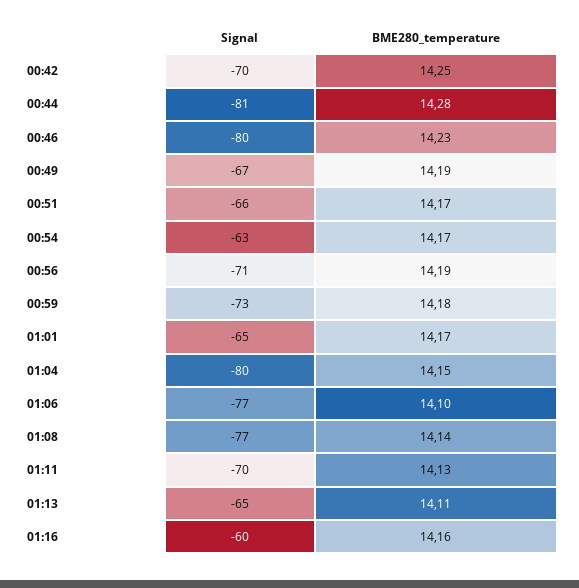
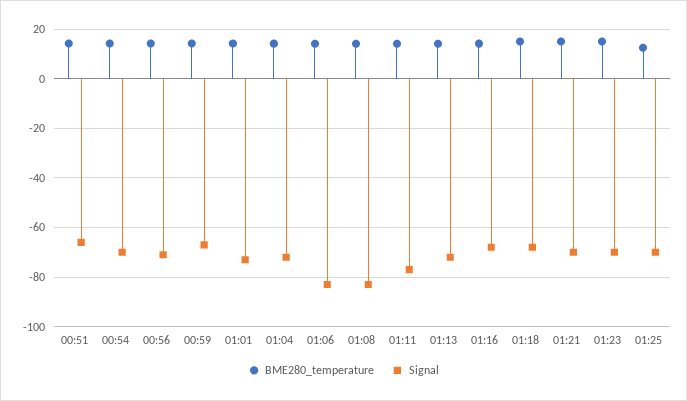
Signal, 00:42: -70 -> none
BME280_temperature, 00:42: 14.25 -> none
Signal, 00:44: -81 -> none
BME280_temperature, 00:44: 14.28 -> none
Signal, 00:46: -80 -> none
BME280_temperature, 00:46: 14.23 -> none
Signal, 00:49: -67 -> none
BME280_temperature, 00:49: 14.19 -> none
Signal, 00:54: -63 -> -70
Signal, 00:59: -73 -> -67.5
Signal, 01:01: -65 -> -72.5
Signal, 01:04: -80 -> -72.5
Signal, 01:06: -77 -> -82.5
Signal, 01:08: -77 -> -82.5
Signal, 01:11: -70 -> -77.5
Signal, 01:13: -65 -> -72.5
Signal, 01:16: -60 -> -67.5
BME280_temperature, 01:18: none -> 15
Signal, 01:18: none -> -67.5
BME280_temperature, 01:21: none -> 15
Signal, 01:21: none -> -70
BME280_temperature, 01:23: none -> 15
Signal, 01:23: none -> -70
BME280_temperature, 01:25: none -> 12.5
Signal, 01:25: none -> -70

